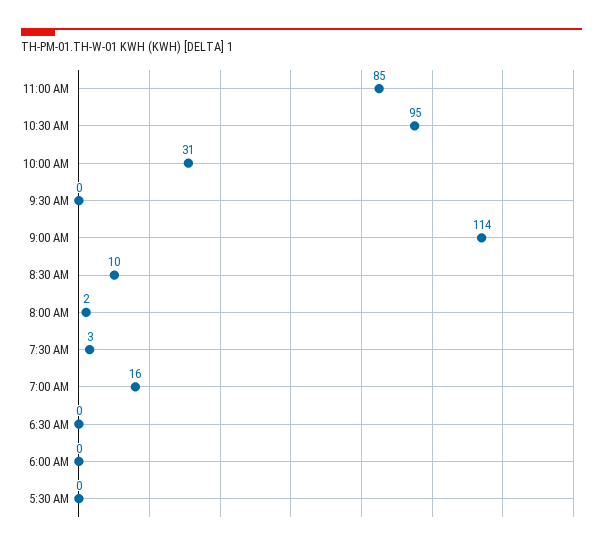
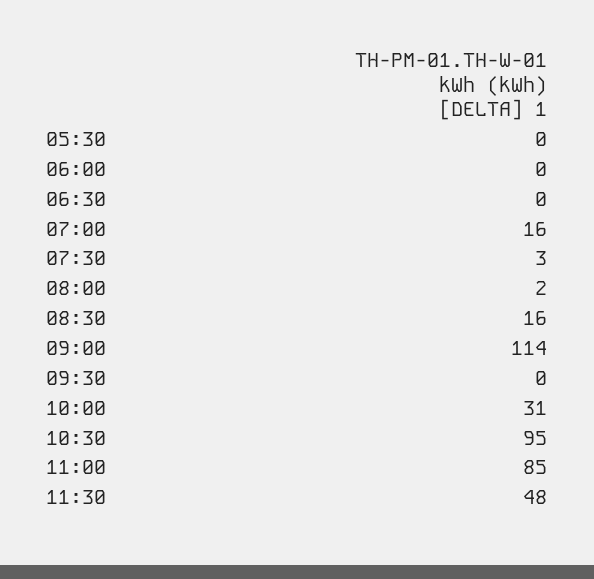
8:30 AM: 10 -> 16
11:30: none -> 48

